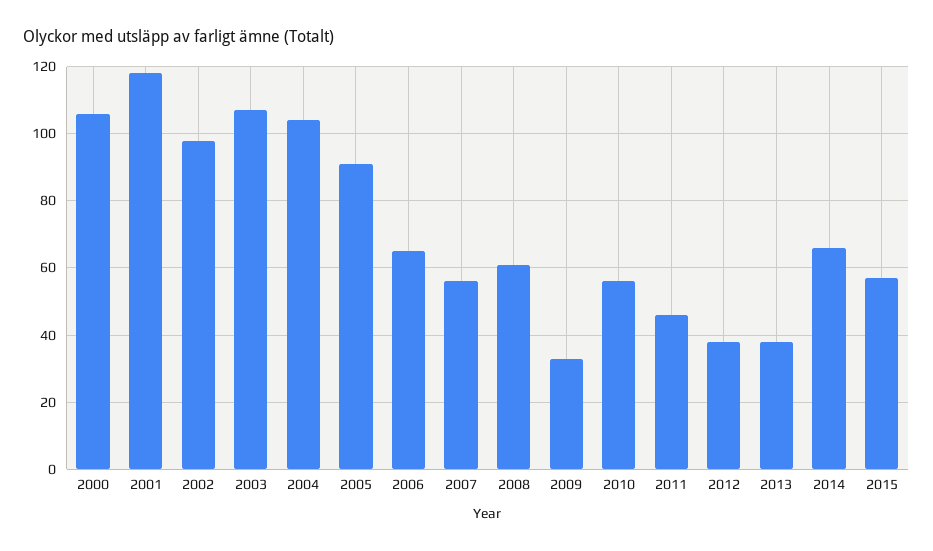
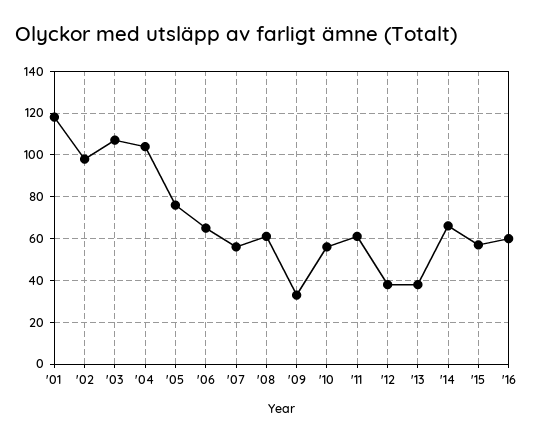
2000: 105 -> none
2005: 90 -> 75
2011: 45 -> 60
'16: none -> 60

